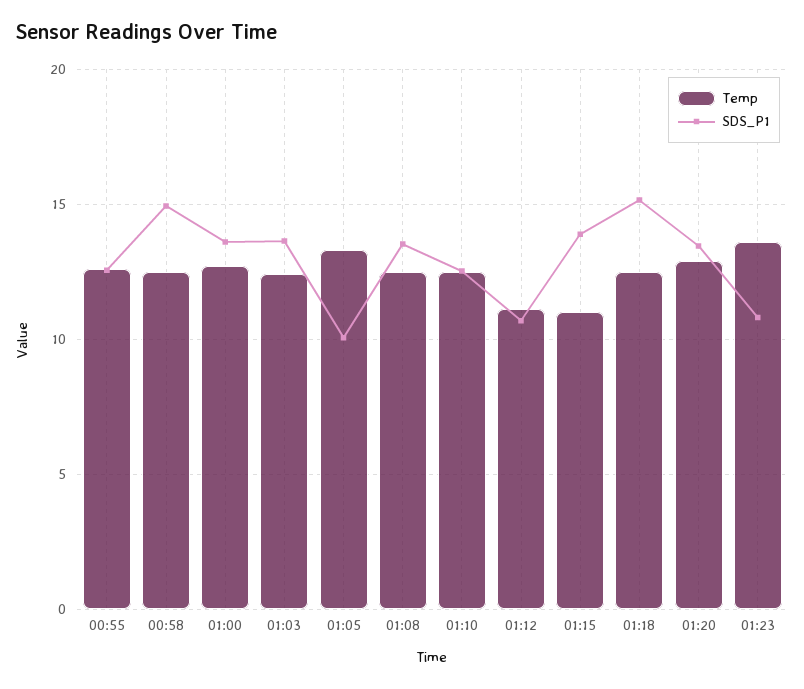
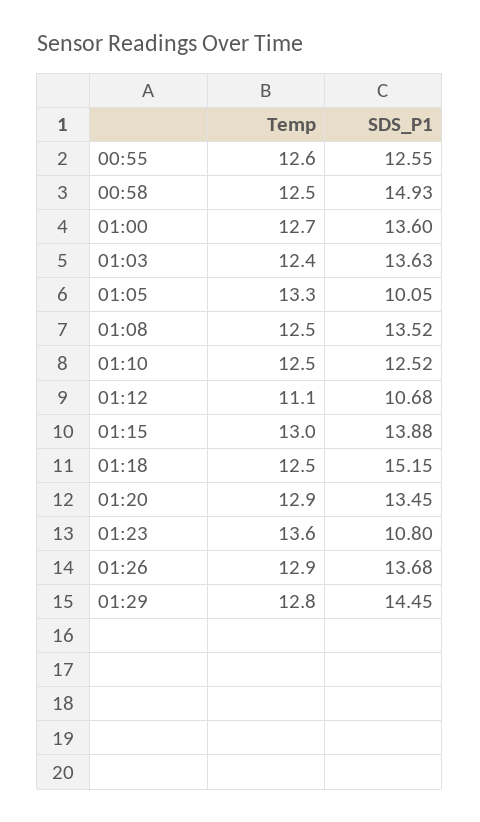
Temp, 01:15: 11 -> 13
Temp, 01:26: none -> 12.9
SDS_P1, 01:26: none -> 13.68
Temp, 01:29: none -> 12.8
SDS_P1, 01:29: none -> 14.45

